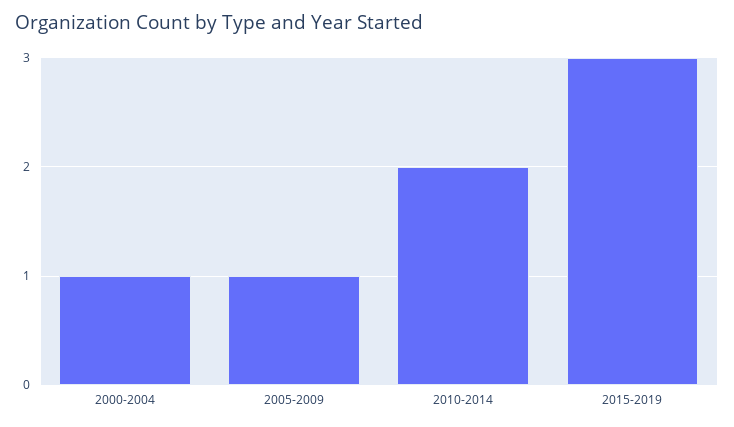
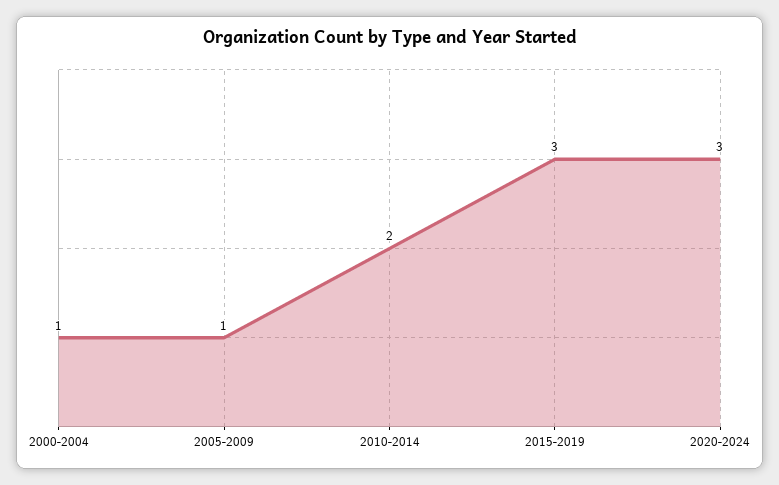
2020-2024: none -> 3

